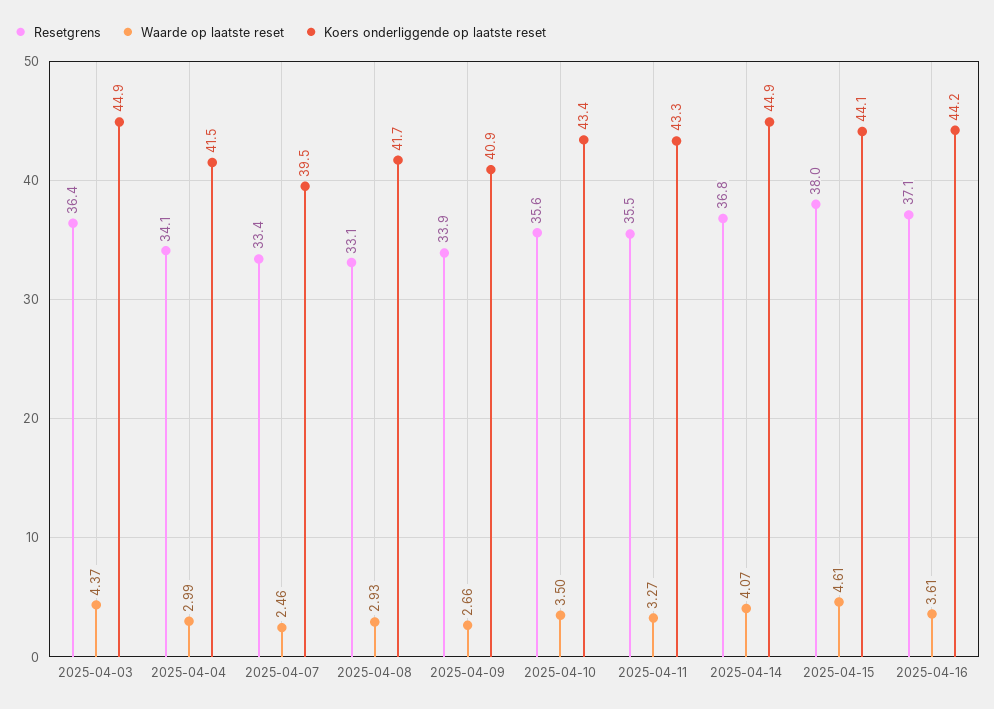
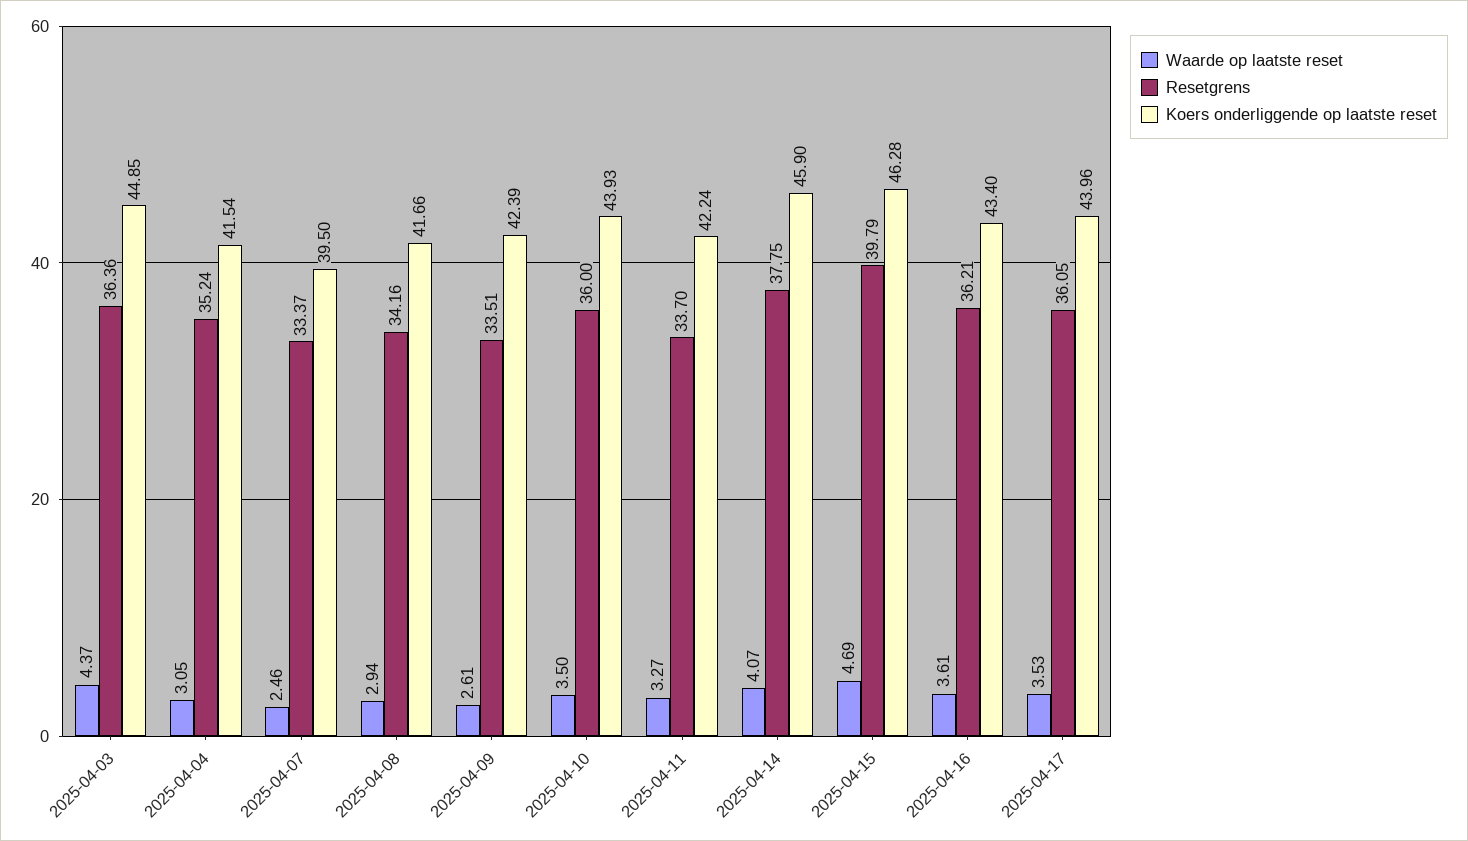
Resetgrens, 2025-04-04: 34.1 -> 35.24
Waarde op laatste reset, 2025-04-04: 2.99 -> 3.05
Resetgrens, 2025-04-08: 33.1 -> 34.16
Waarde op laatste reset, 2025-04-08: 2.93 -> 2.94
Resetgrens, 2025-04-09: 33.9 -> 33.51
Waarde op laatste reset, 2025-04-09: 2.66 -> 2.61
Koers onderliggende op laatste reset, 2025-04-09: 40.9 -> 42.39
Resetgrens, 2025-04-10: 35.6 -> 36
Koers onderliggende op laatste reset, 2025-04-10: 43.4 -> 43.93
Resetgrens, 2025-04-11: 35.5 -> 33.7
Koers onderliggende op laatste reset, 2025-04-11: 43.3 -> 42.24
Resetgrens, 2025-04-14: 36.8 -> 37.75
Koers onderliggende op laatste reset, 2025-04-14: 44.9 -> 45.9
Resetgrens, 2025-04-15: 38 -> 39.79
Waarde op laatste reset, 2025-04-15: 4.61 -> 4.69
Koers onderliggende op laatste reset, 2025-04-15: 44.1 -> 46.28
Resetgrens, 2025-04-16: 37.1 -> 36.21
Koers onderliggende op laatste reset, 2025-04-16: 44.2 -> 43.4
Waarde op laatste reset, 2025-04-17: none -> 3.53
Resetgrens, 2025-04-17: none -> 36.05
Koers onderliggende op laatste reset, 2025-04-17: none -> 43.96

